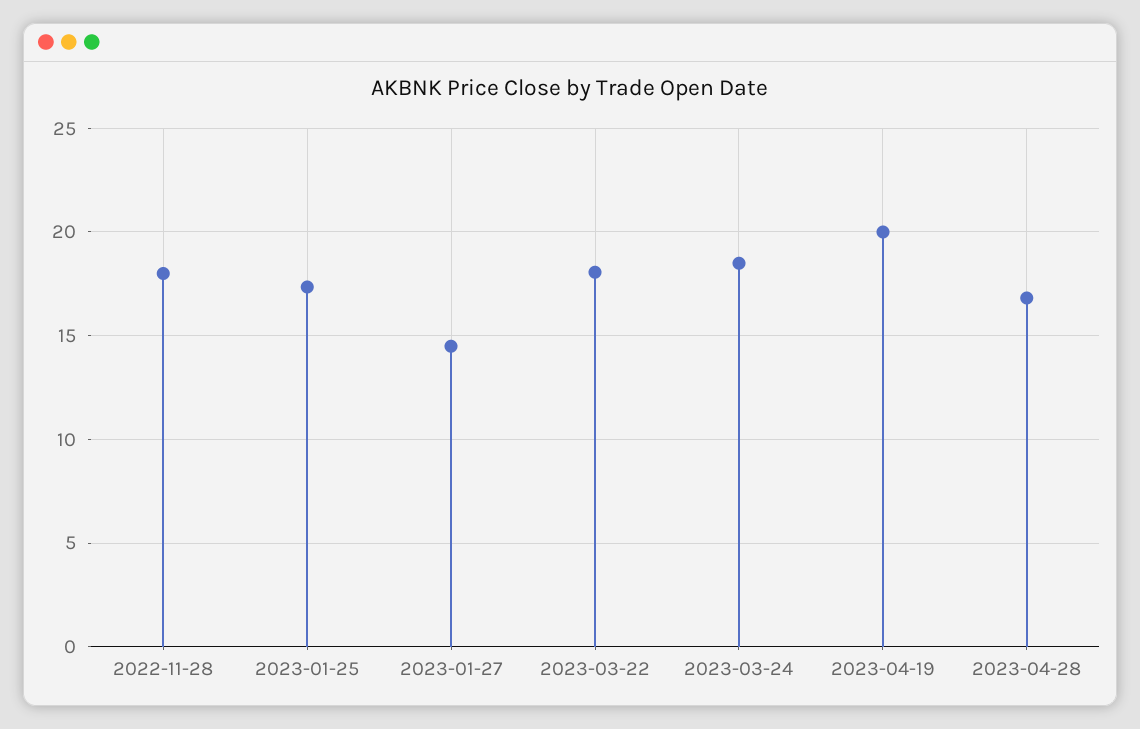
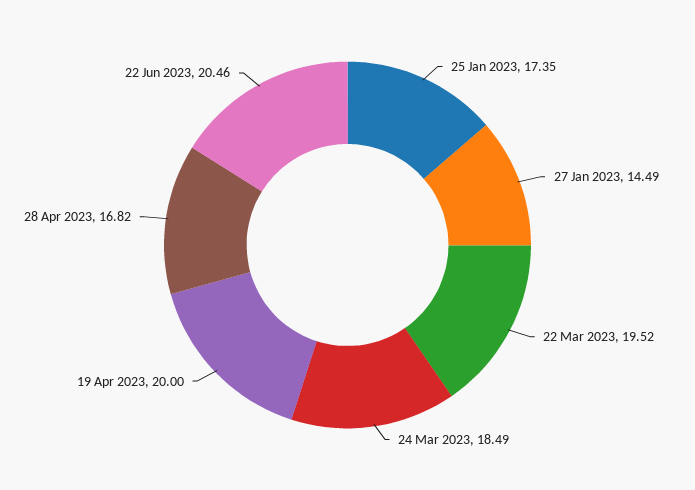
2022-11-28: 18 -> none
2023-03-22: 18 -> 19.52
22 Jun 2023: none -> 20.46

